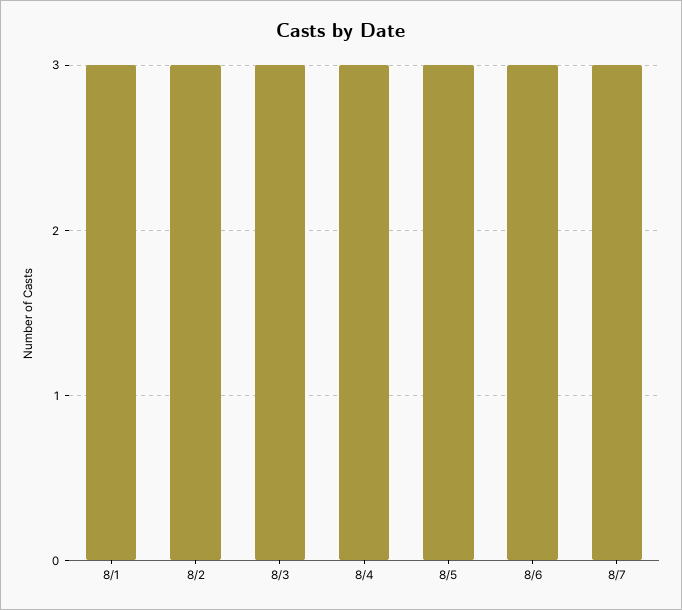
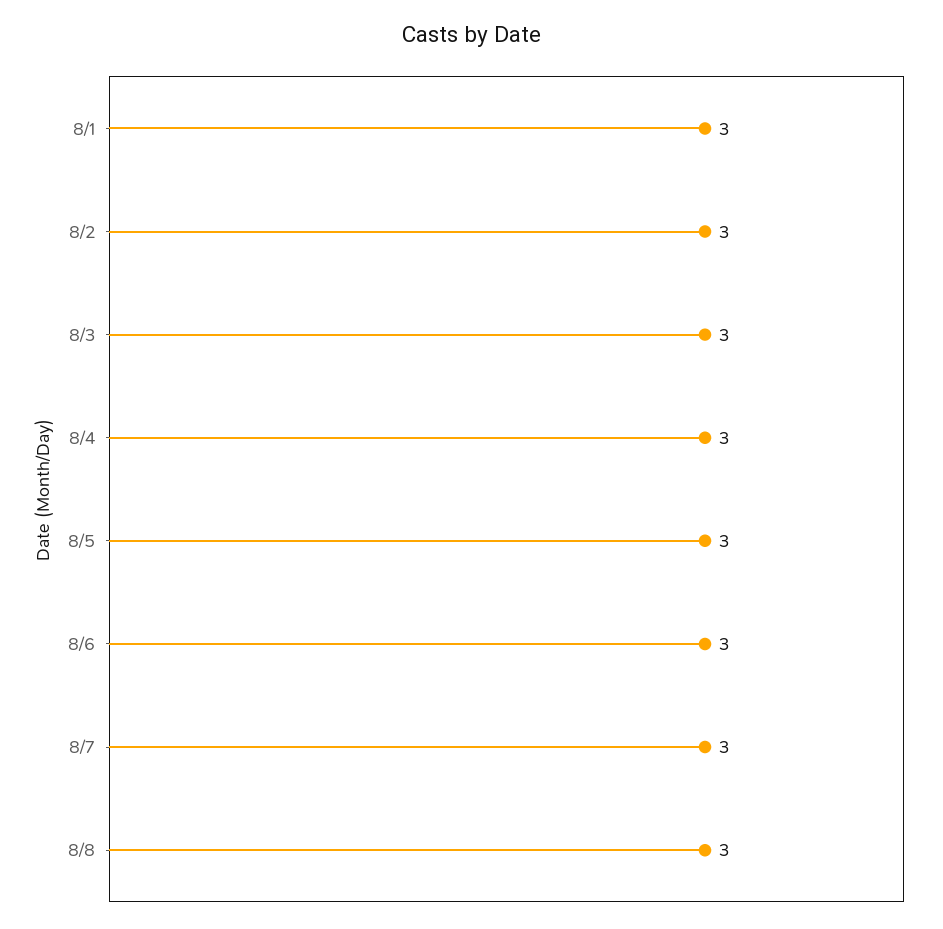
8/8: none -> 3

